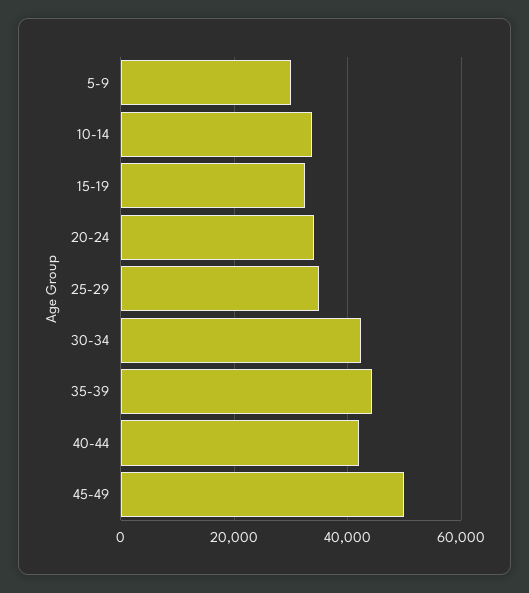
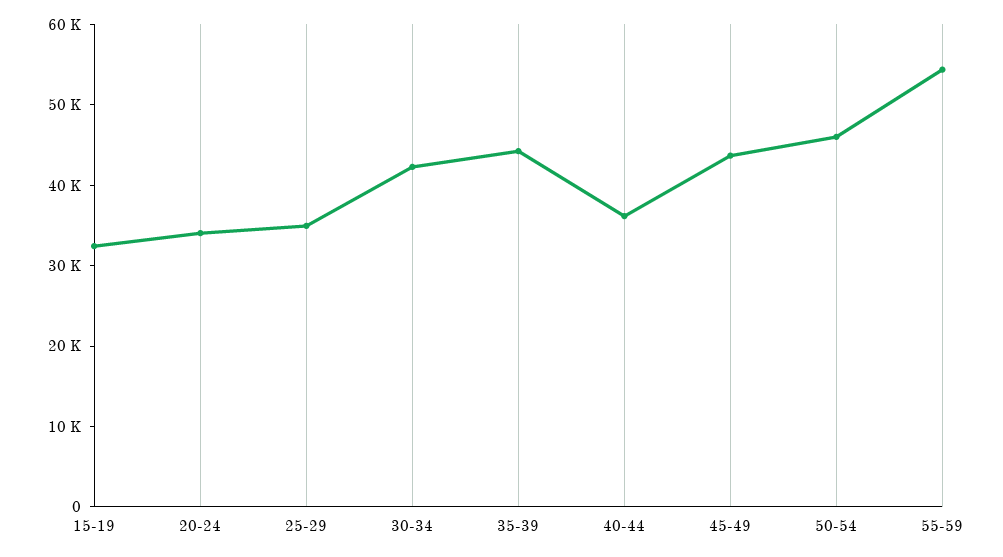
5-9: 30000 -> none
10-14: 34000 -> none
40-44: 42000 -> 36000
45-49: 50000 -> 44000
50-54: none -> 46000
55-59: none -> 54000

